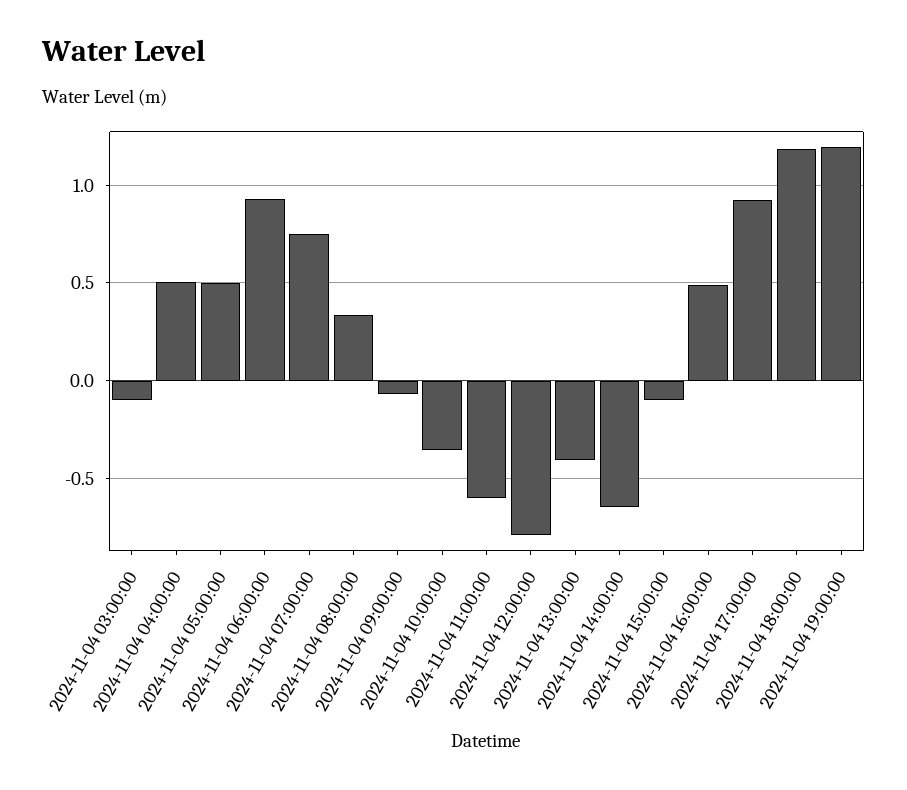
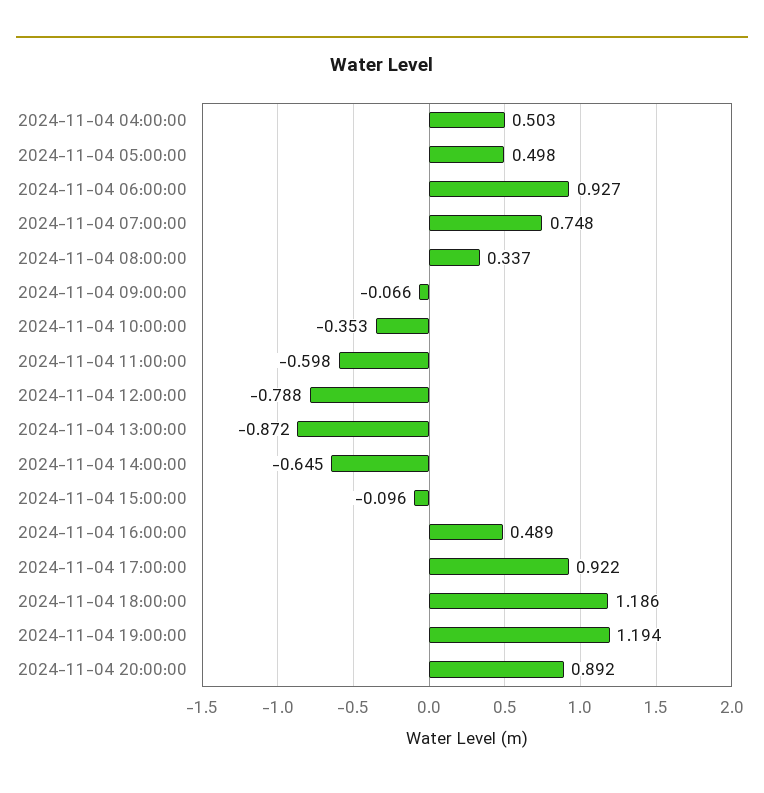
2024-11-04 03:00:00: -0.1 -> none
2024-11-04 13:00:00: -0.4 -> -0.872
2024-11-04 20:00:00: none -> 0.892

